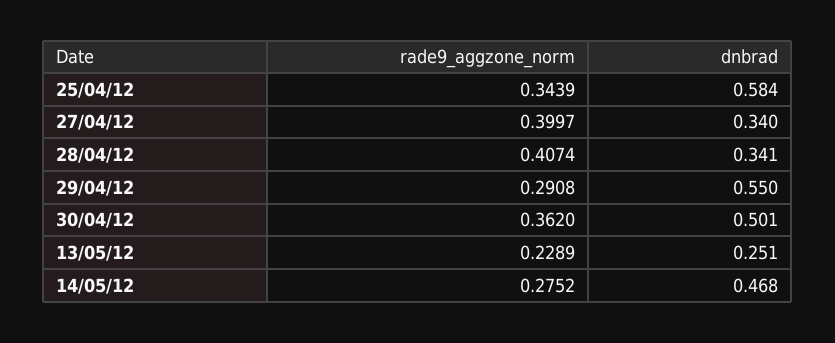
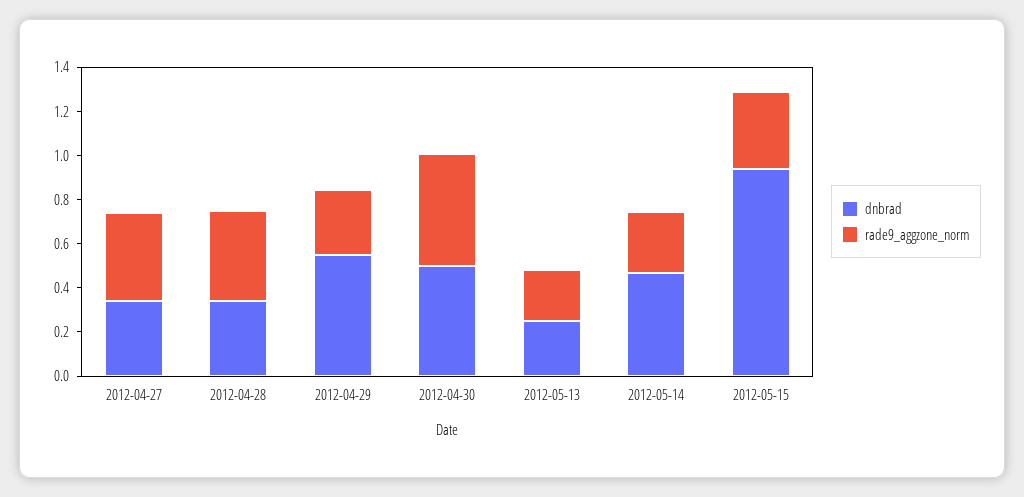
rade9_aggzone_norm, 25/04/12: 0.3439 -> none
dnbrad, 25/04/12: 0.584 -> none
rade9_aggzone_norm, 30/04/12: 0.362 -> 0.5
dnbrad, 2012-05-15: none -> 0.95
rade9_aggzone_norm, 2012-05-15: none -> 0.35

